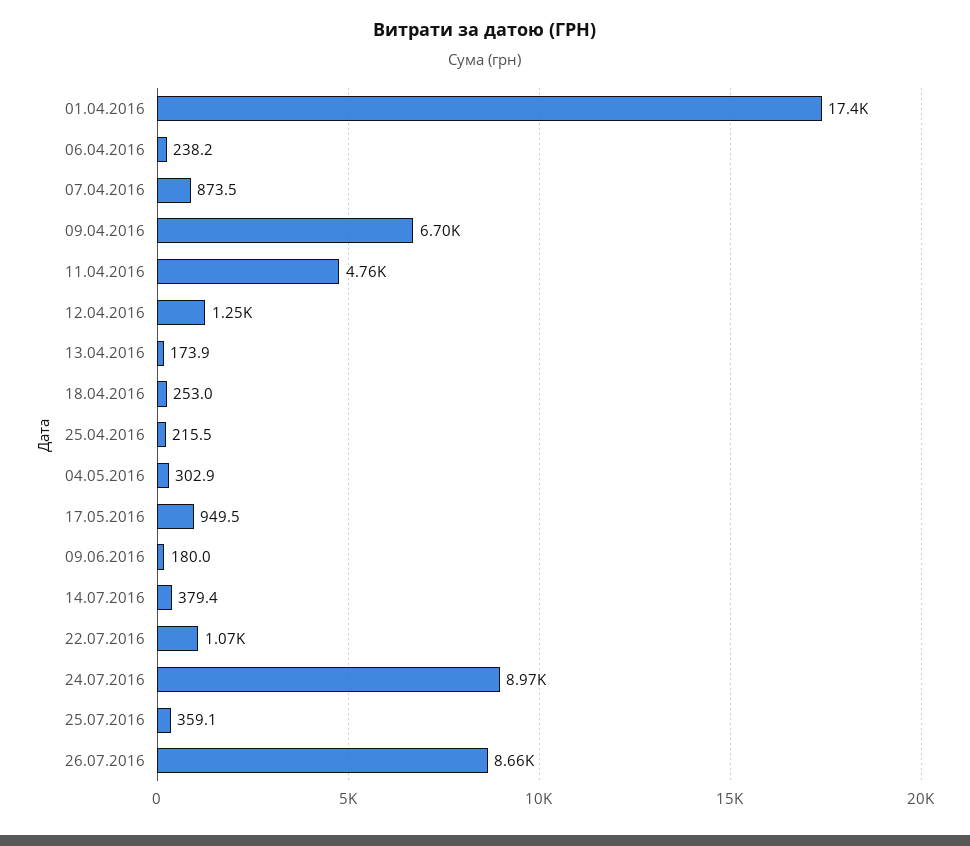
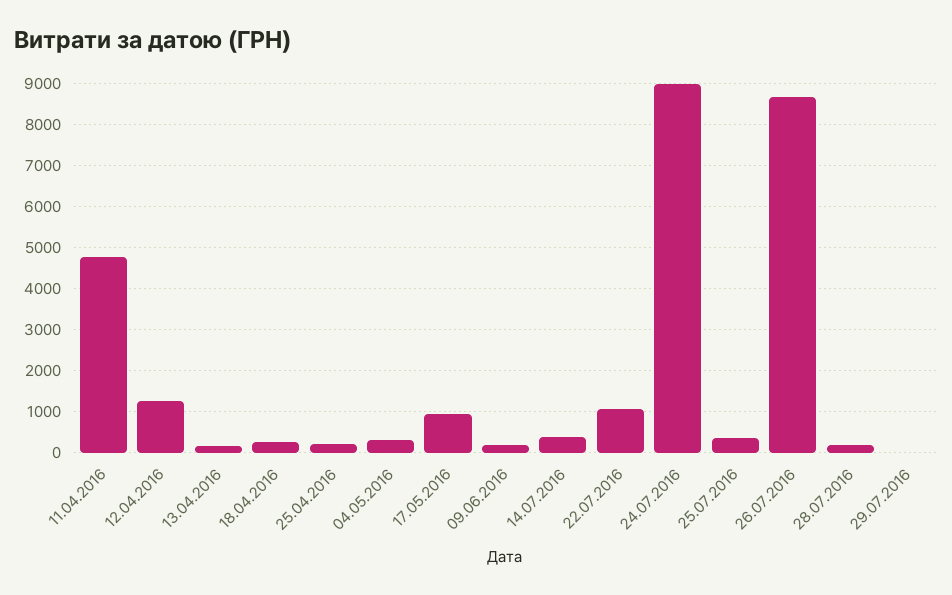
01.04.2016: 17400 -> none
06.04.2016: 238.2 -> none
07.04.2016: 873.5 -> none
09.04.2016: 6700 -> none
28.07.2016: none -> 200
29.07.2016: none -> 0

